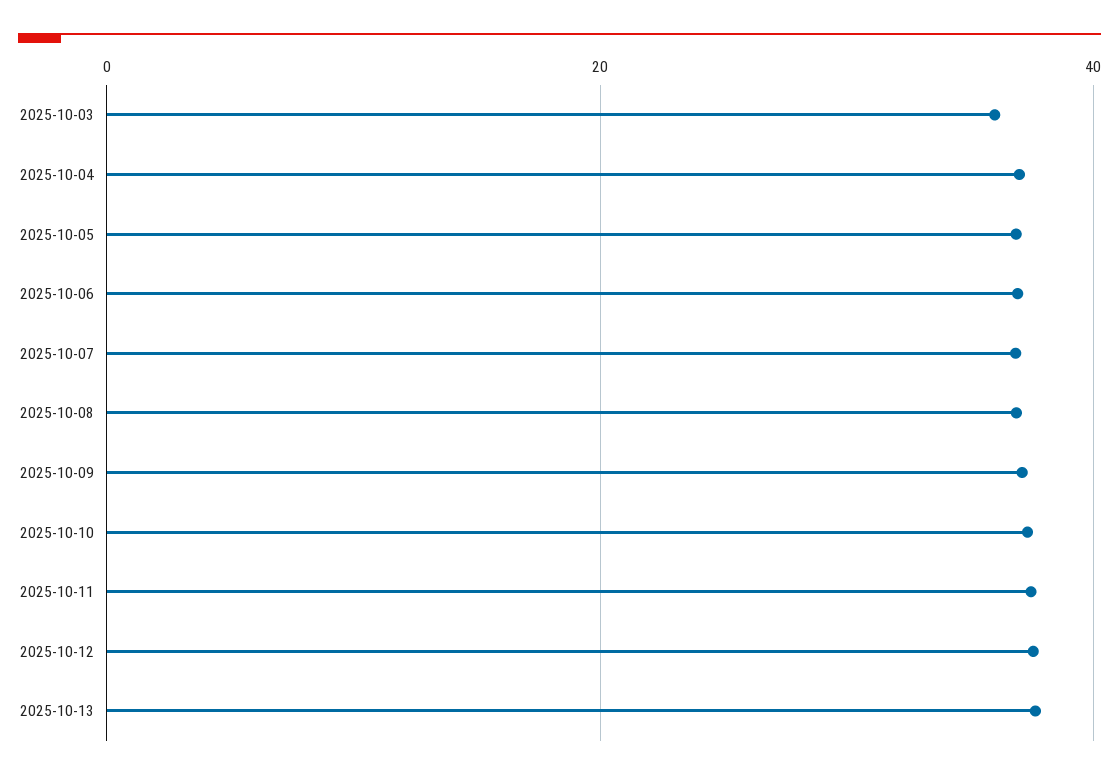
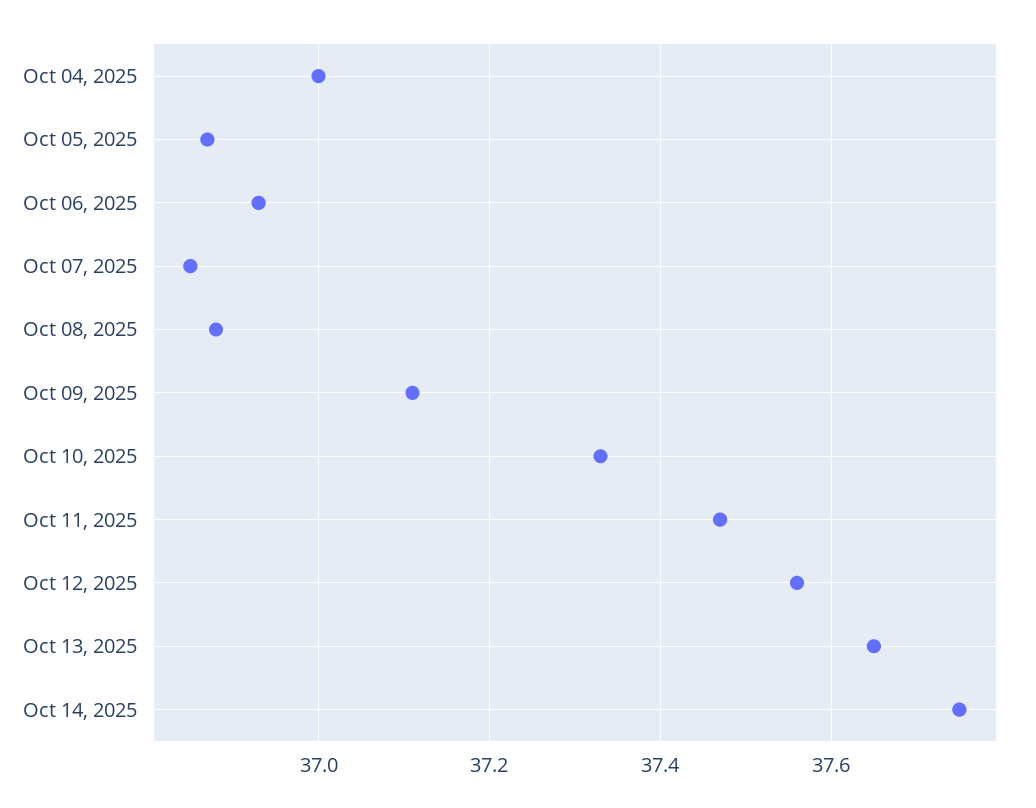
2025-10-03: 36 -> none
Oct 14, 2025: none -> 37.75

